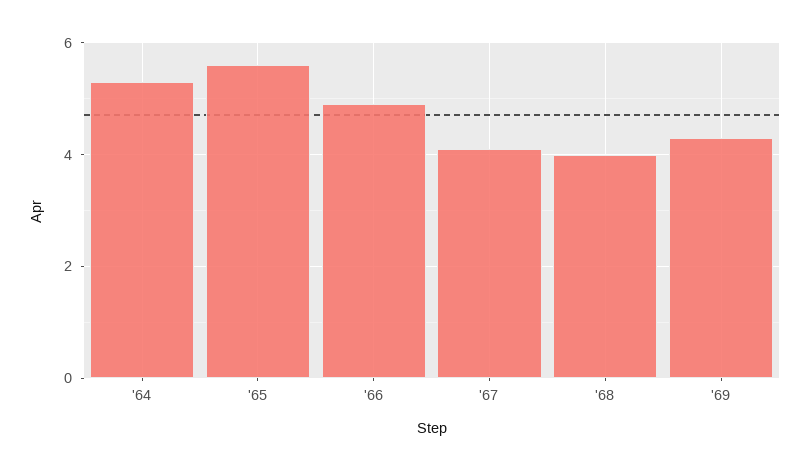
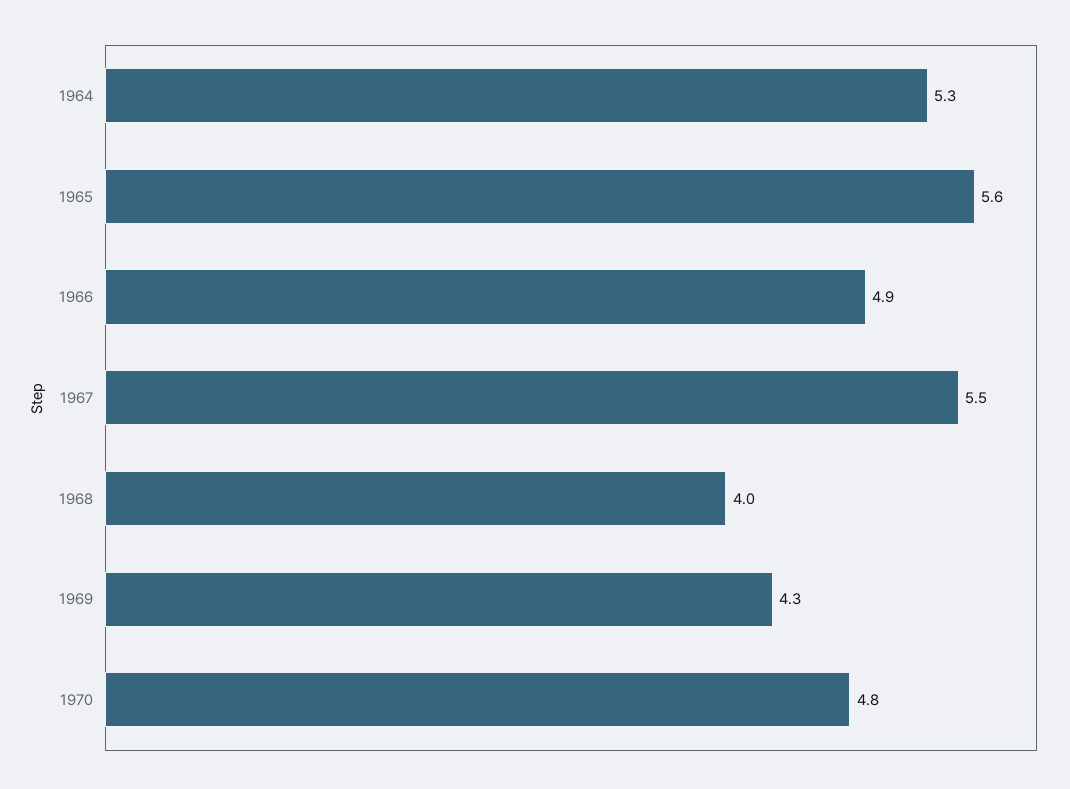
'67: 4 -> 5.5
1970: none -> 4.8

